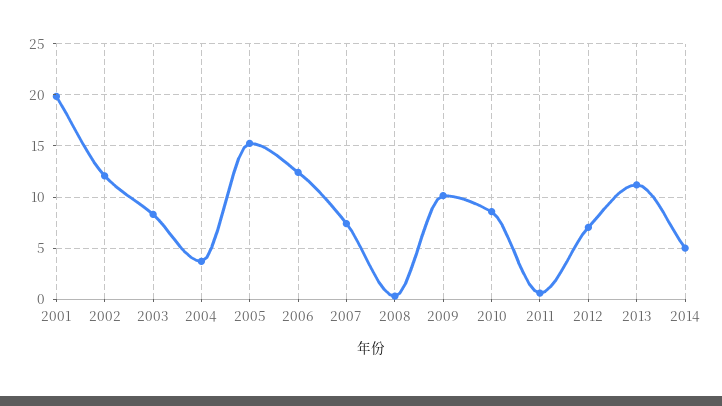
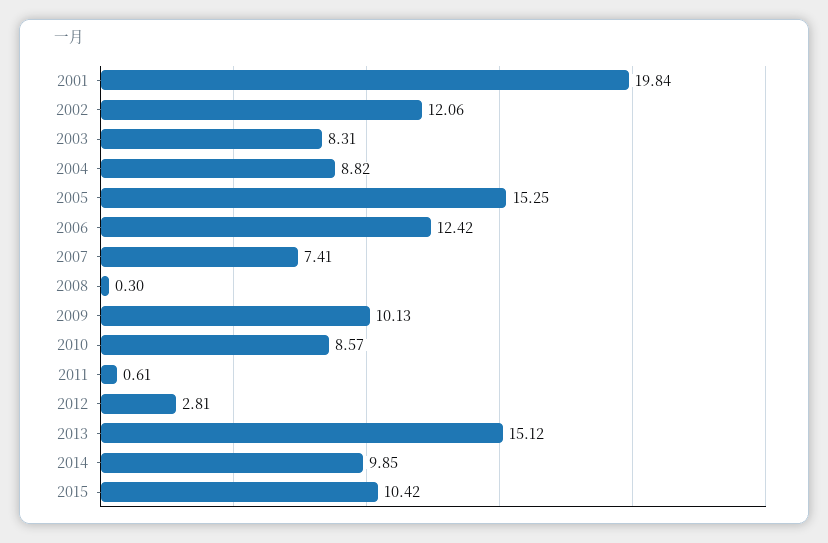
2004: 4 -> 8.82
2012: 7 -> 2.81
2013: 11 -> 15.12
2014: 5 -> 9.85
2015: none -> 10.42

